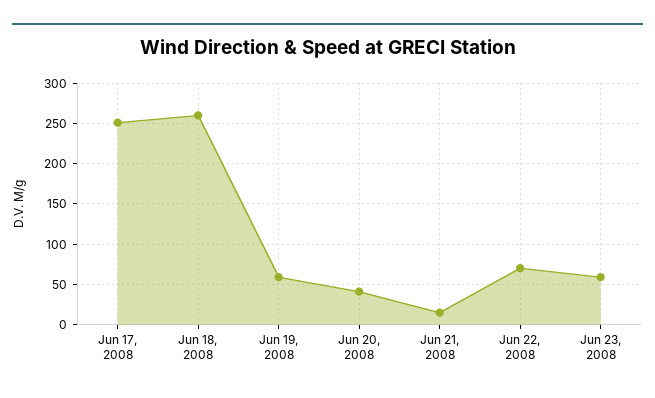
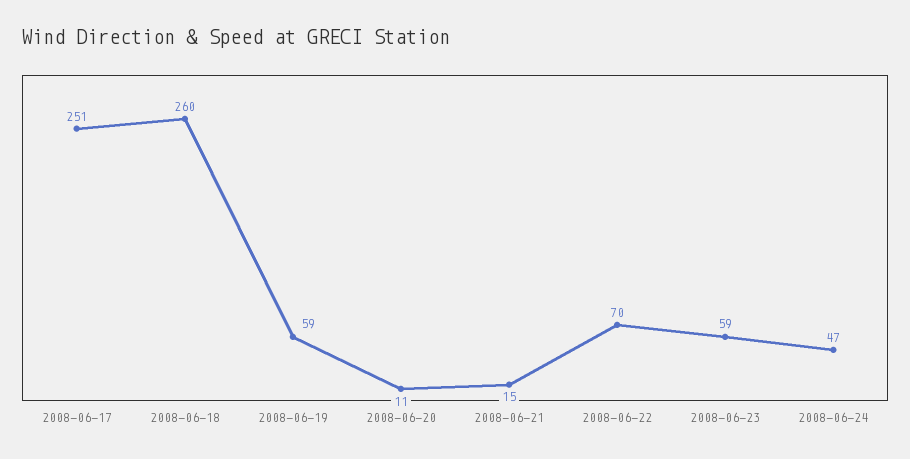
Jun 20, 2008: 40 -> 11
2008-06-24: none -> 47

